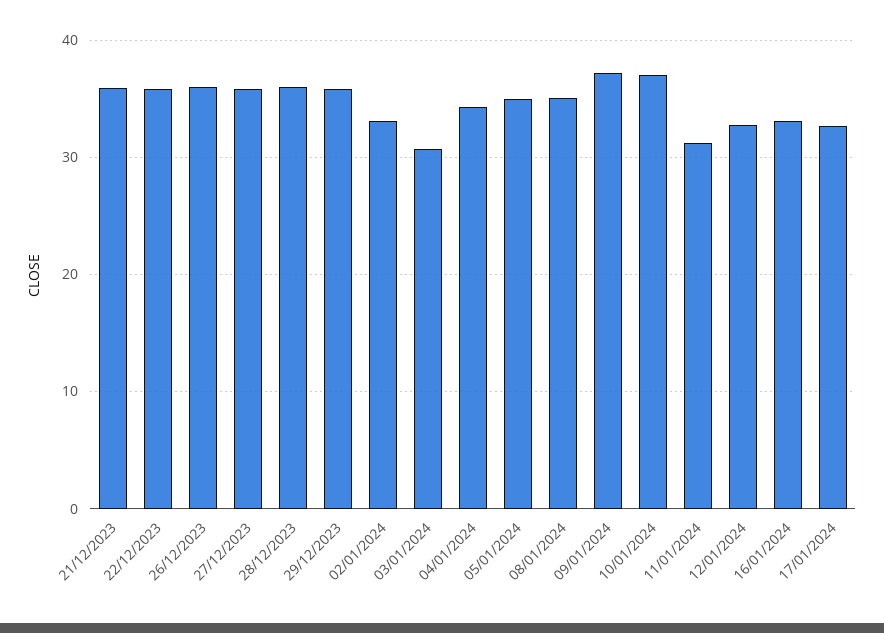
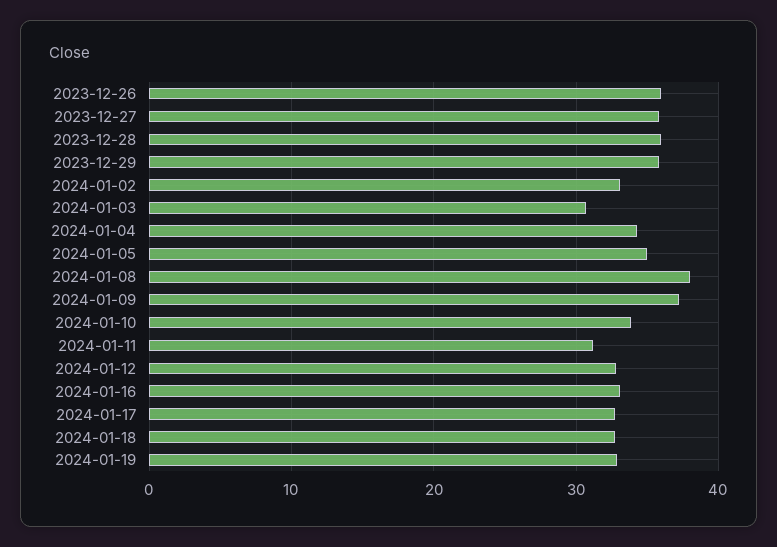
21/12/2023: 36 -> none
22/12/2023: 36 -> none
08/01/2024: 35 -> 38
10/01/2024: 37 -> 34
2024-01-18: none -> 33
2024-01-19: none -> 33

